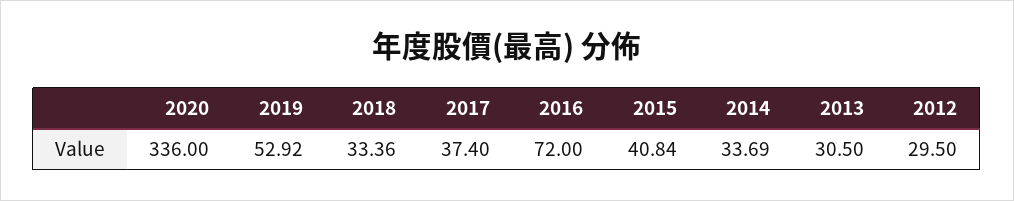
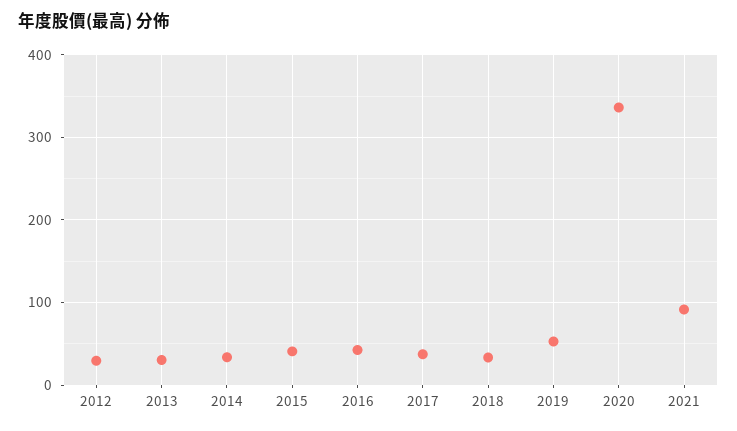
2016: 72 -> 40
2021: none -> 90

